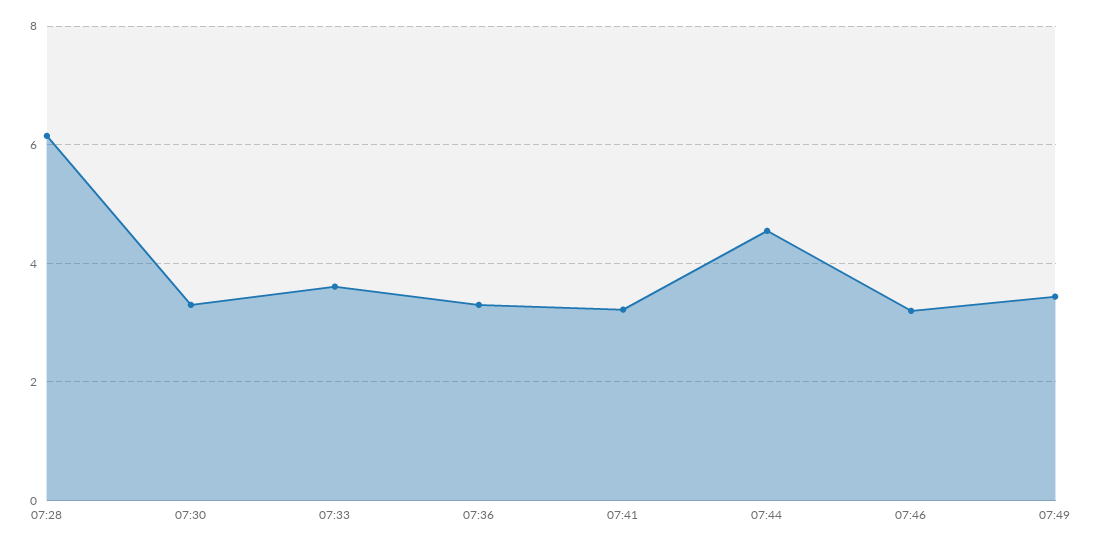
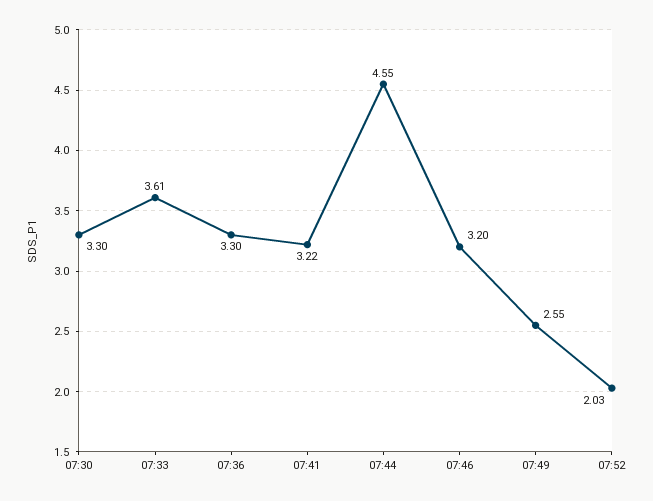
07:28: 6.2 -> none
07:49: 3.4 -> 2.55
07:52: none -> 2.03

